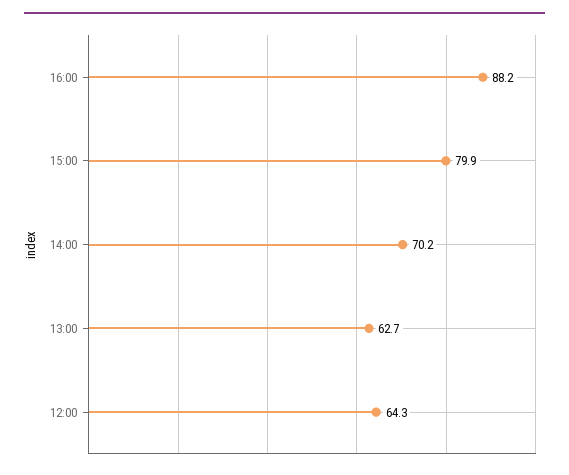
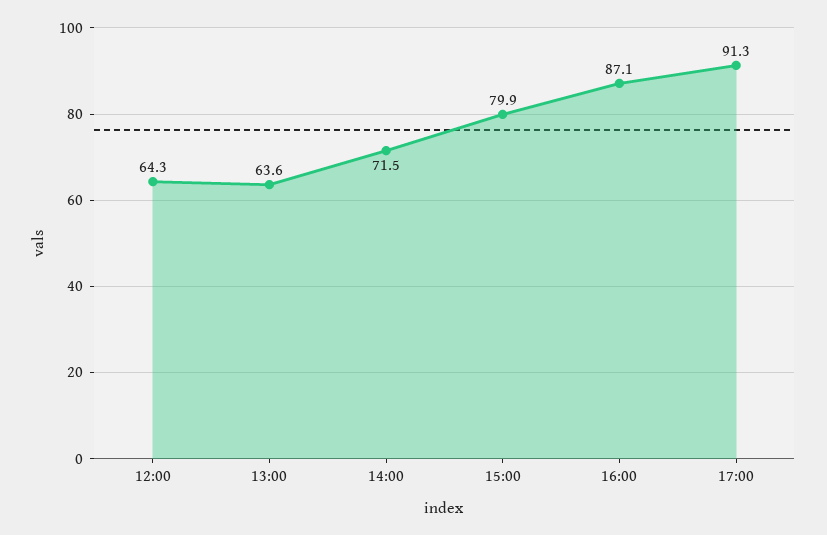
16:00: 88.2 -> 87.1
14:00: 70.2 -> 71.5
13:00: 62.7 -> 63.6
17:00: none -> 91.3

